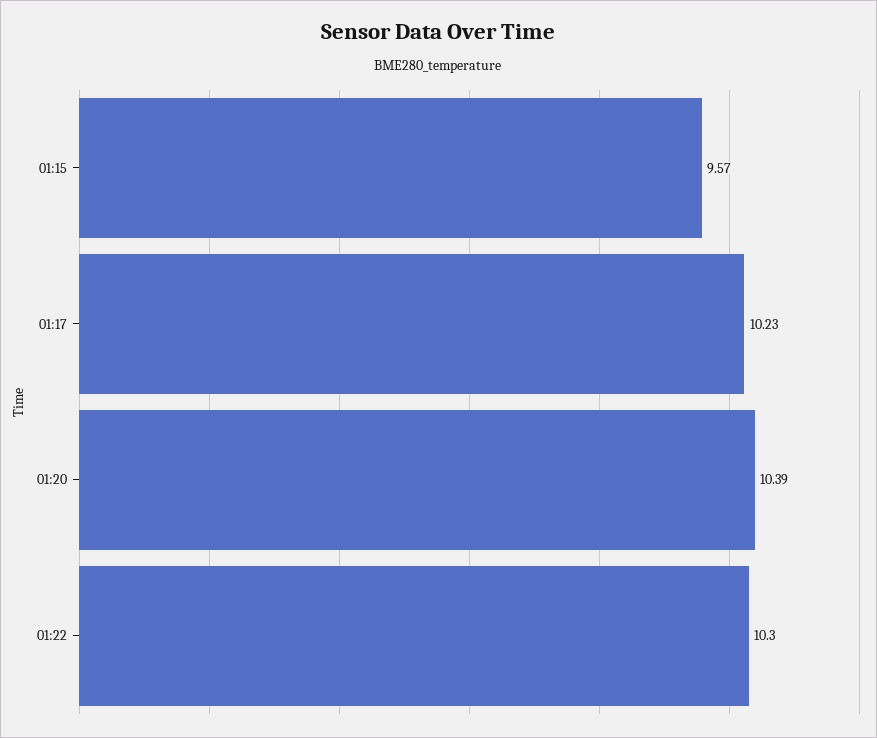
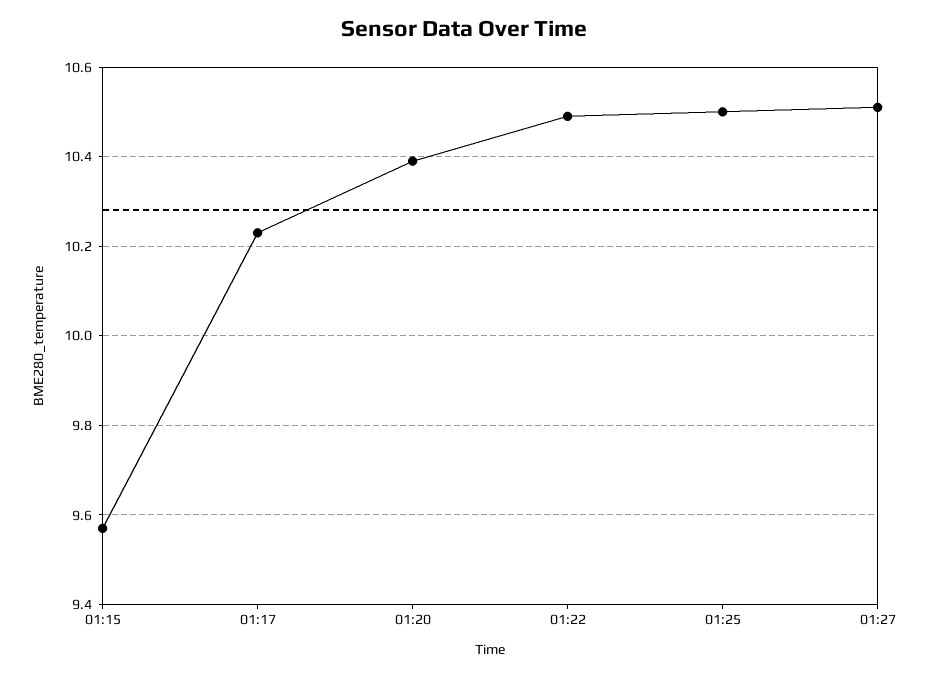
01:22: 10.3 -> 10.5
01:25: none -> 10.5
01:27: none -> 10.5

